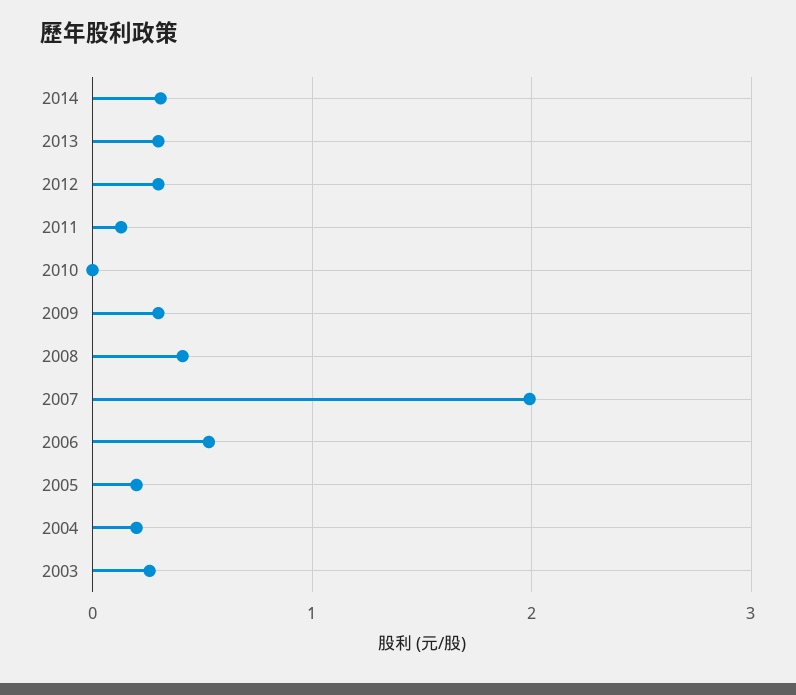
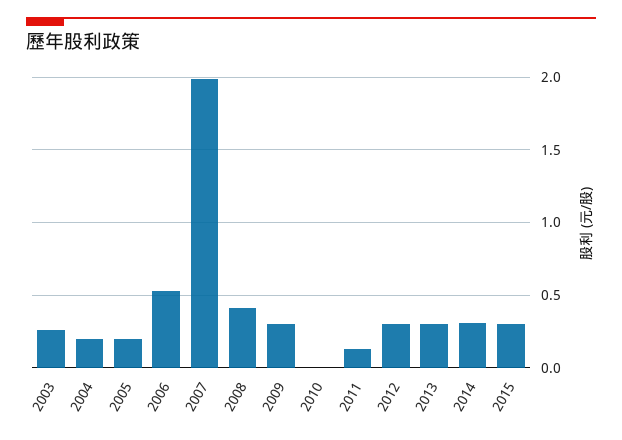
2015: none -> 0.3

